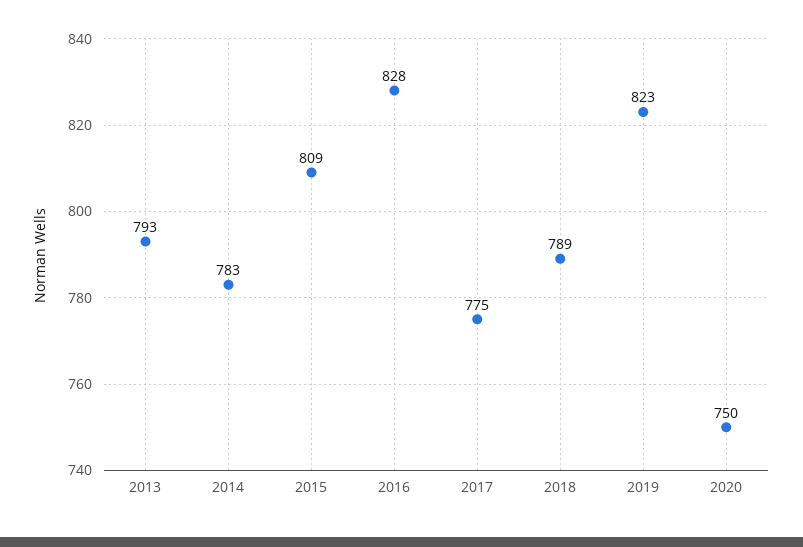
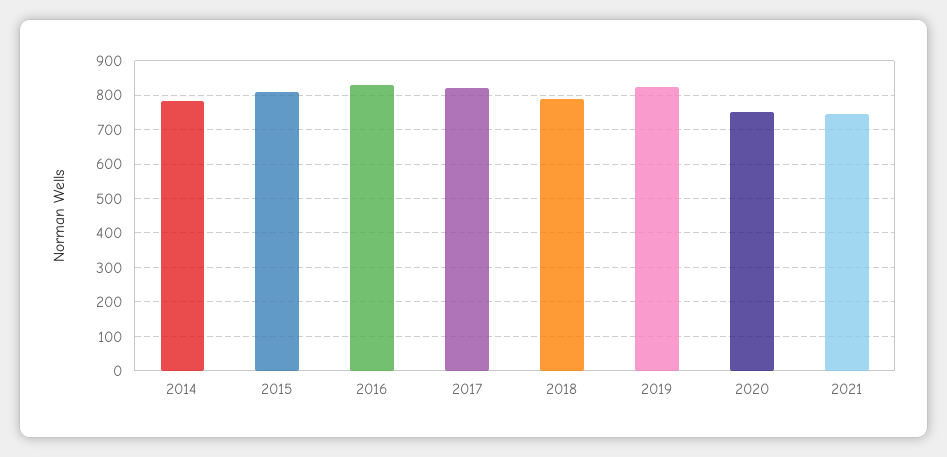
2013: 793 -> none
2017: 775 -> 820
2021: none -> 740

